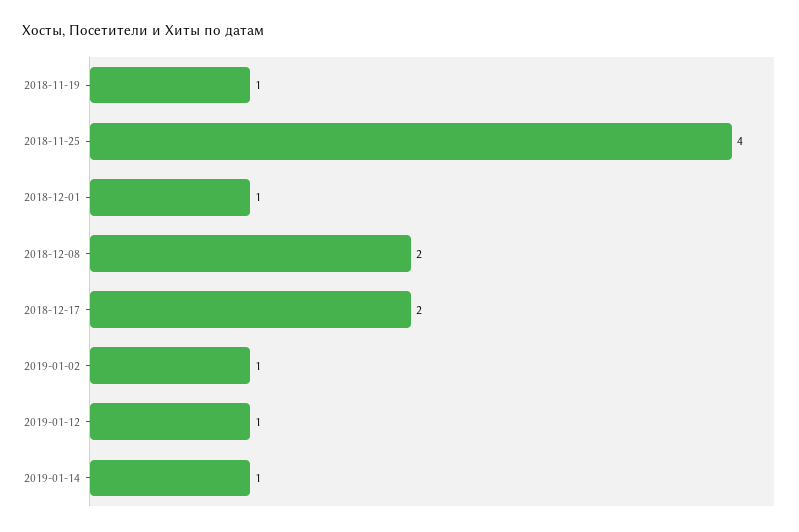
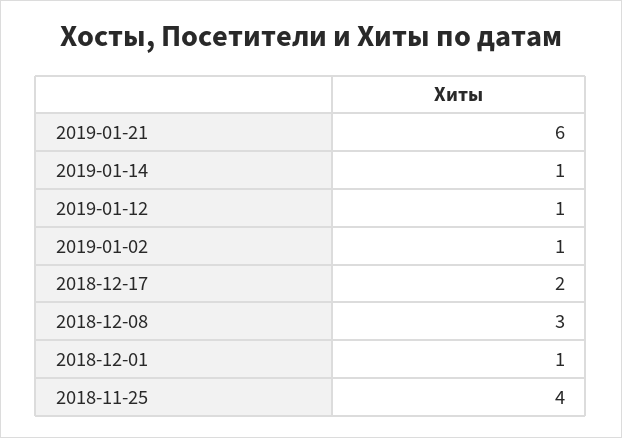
2018-11-19: 1 -> none
2018-12-08: 2 -> 3
2019-01-21: none -> 6

